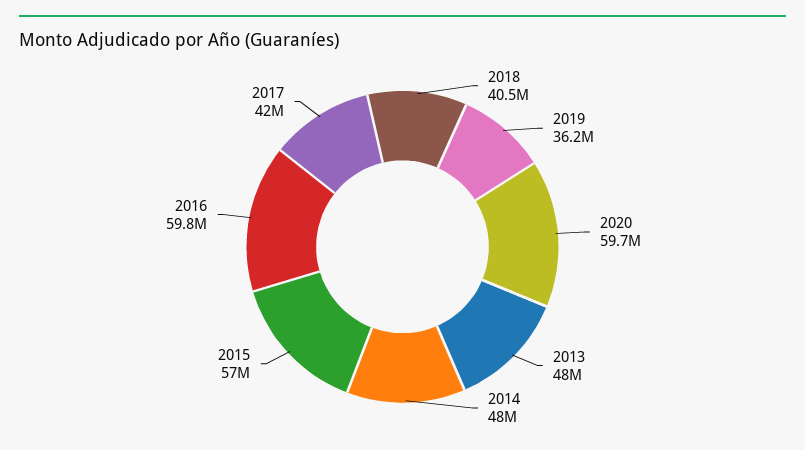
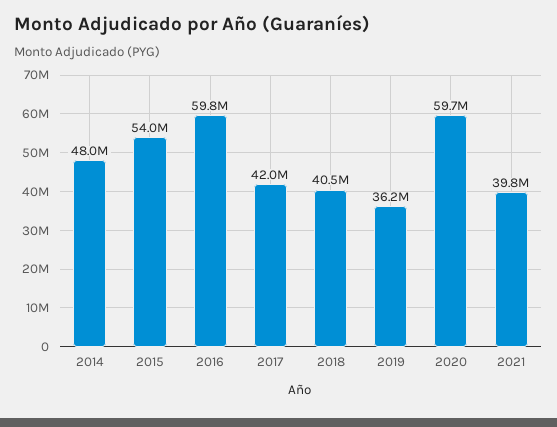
2013: 48000000 -> none
2015: 57000000 -> 54000000
2021: none -> 39800000

